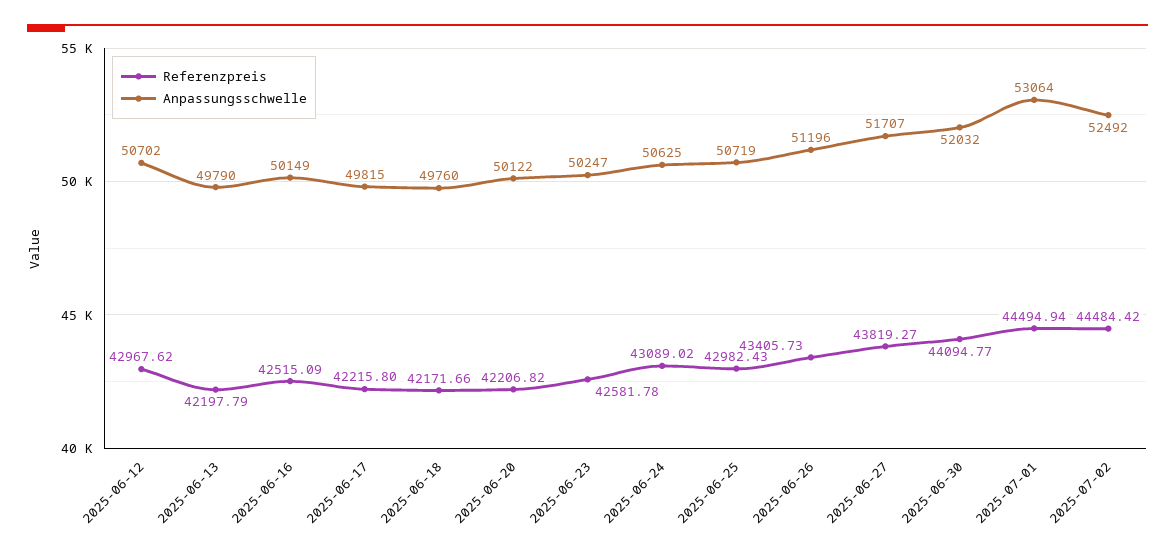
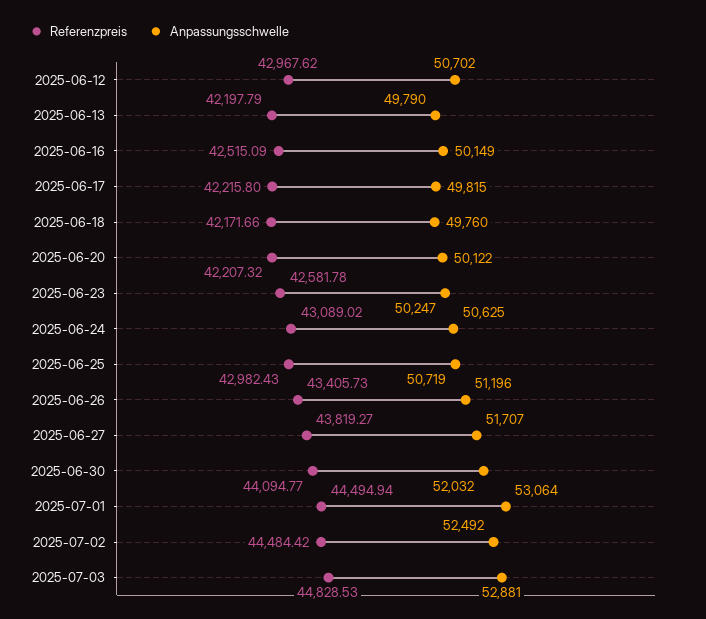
Referenzpreis, 2025-06-20: 42206.82 -> 42207.32
Referenzpreis, 2025-07-03: none -> 44828.53
Anpassungsschwelle, 2025-07-03: none -> 52881

